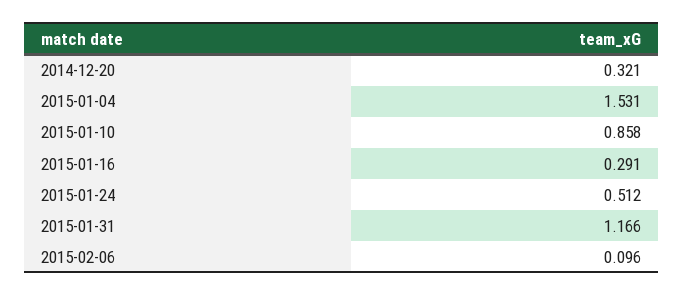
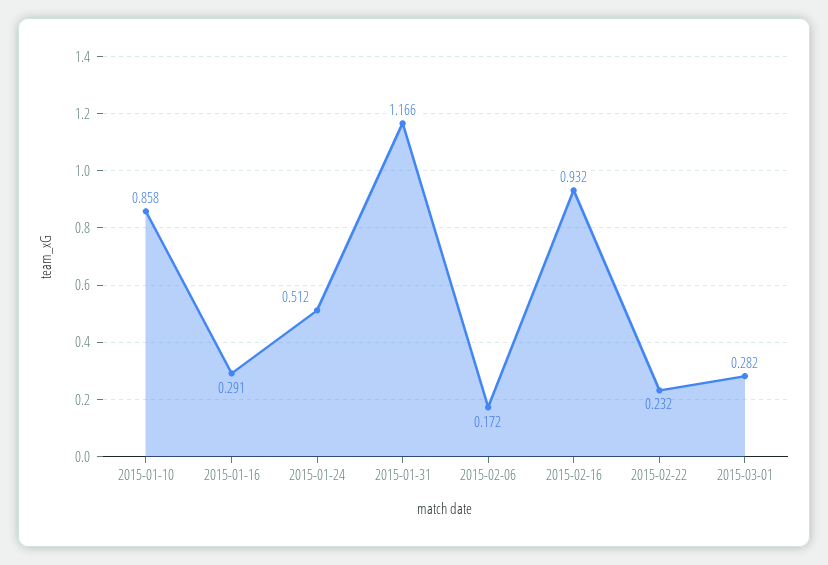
2014-12-20: 0.321 -> none
2015-01-04: 1.531 -> none
2015-02-06: 0.096 -> 0.172
2015-02-16: none -> 0.932
2015-02-22: none -> 0.232
2015-03-01: none -> 0.282

